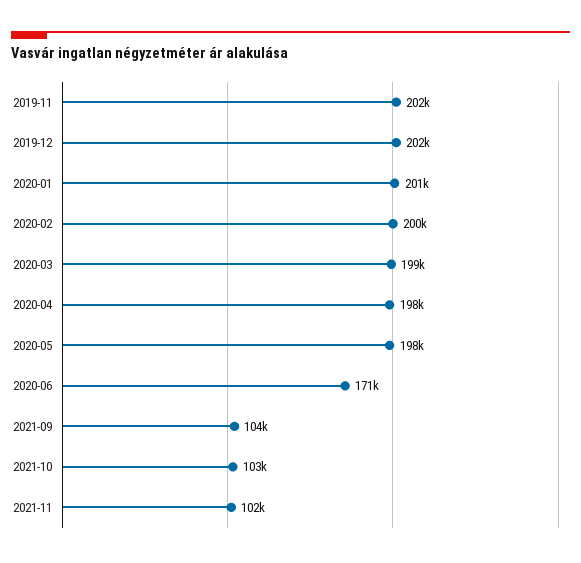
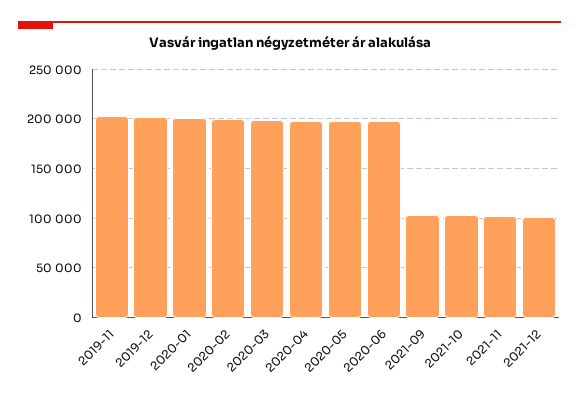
2020-06: 171000 -> 200000
2021-12: none -> 100000

